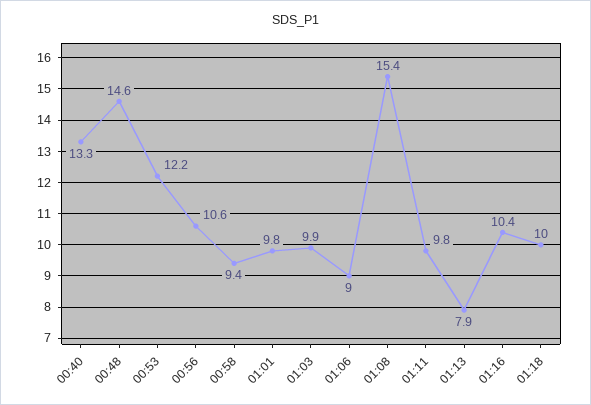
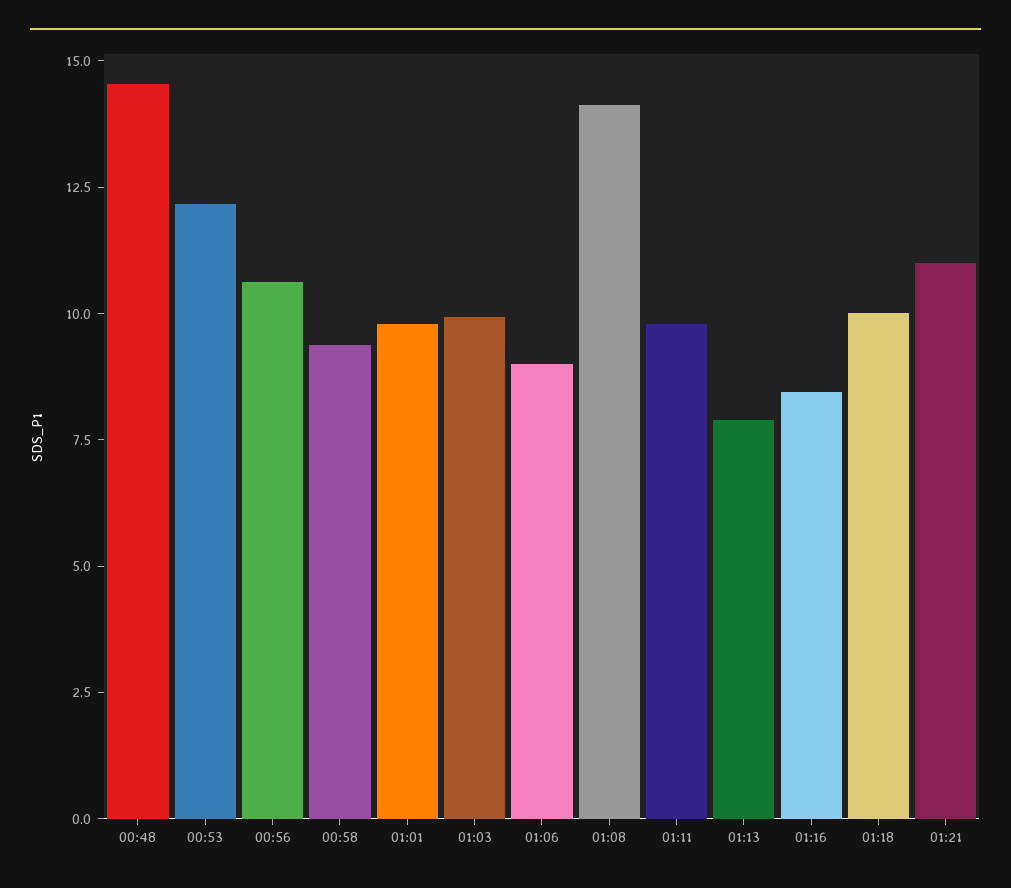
00:40: 13.3 -> none
01:08: 15.4 -> 14
01:16: 10.4 -> 8.5
01:21: none -> 11

